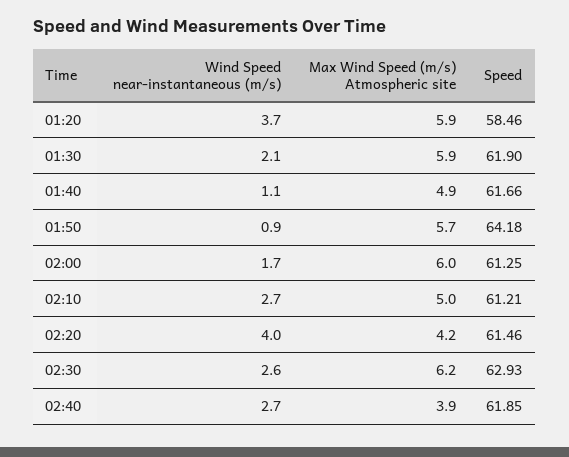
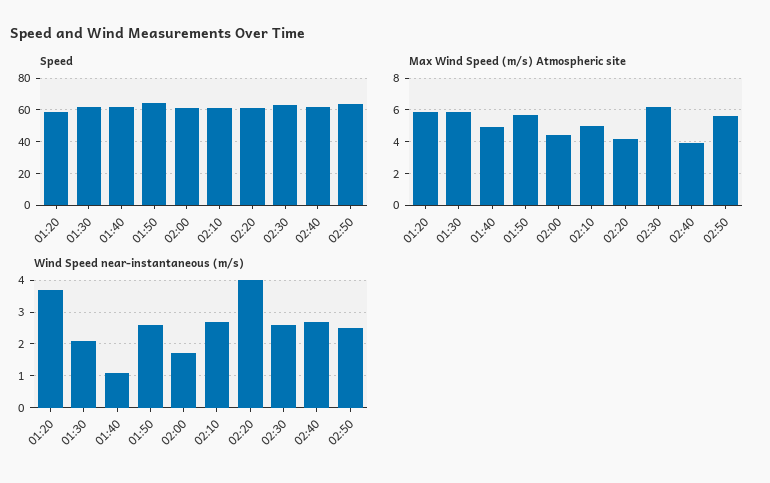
Wind Speed near-instantaneous (m/s), 01:50: 0.9 -> 2.5
Max Wind Speed (m/s) Atmospheric site, 02:00: 6 -> 4.5
Speed, 02:50: none -> 65
Max Wind Speed (m/s) Atmospheric site, 02:50: none -> 5.5
Wind Speed near-instantaneous (m/s), 02:50: none -> 2.5

